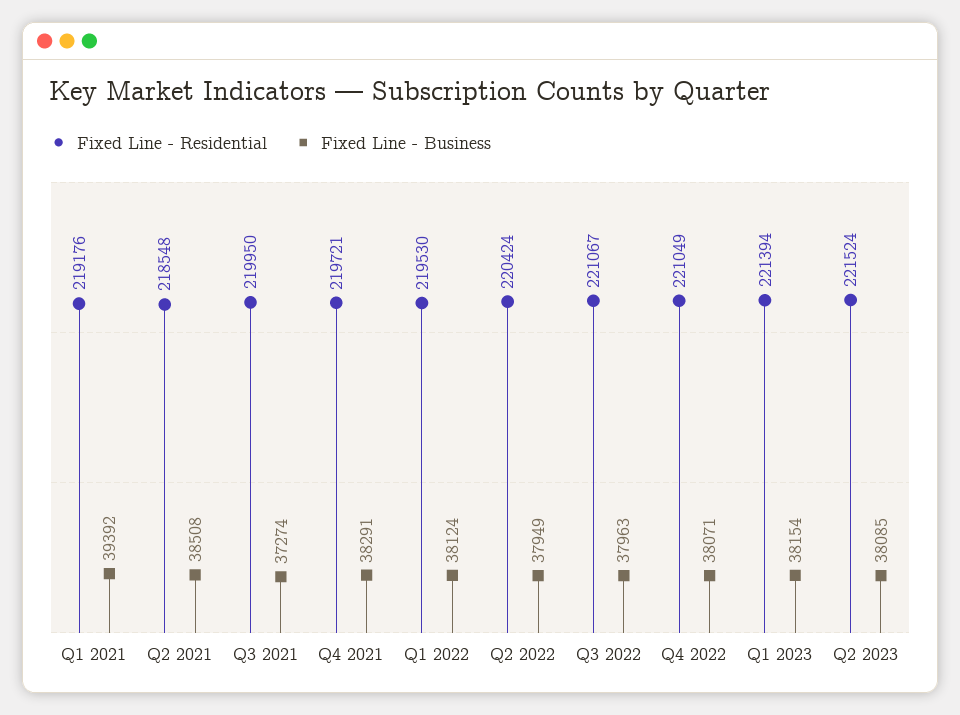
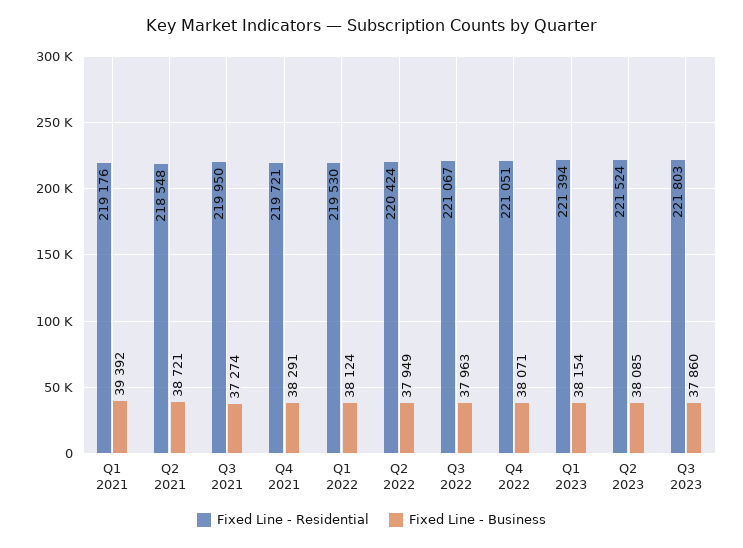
Fixed Line - Business, Q2 2021: 38508 -> 38721
Fixed Line - Residential, Q4 2022: 221049 -> 221051
Fixed Line - Residential, Q3 2023: none -> 221803
Fixed Line - Business, Q3 2023: none -> 37860

